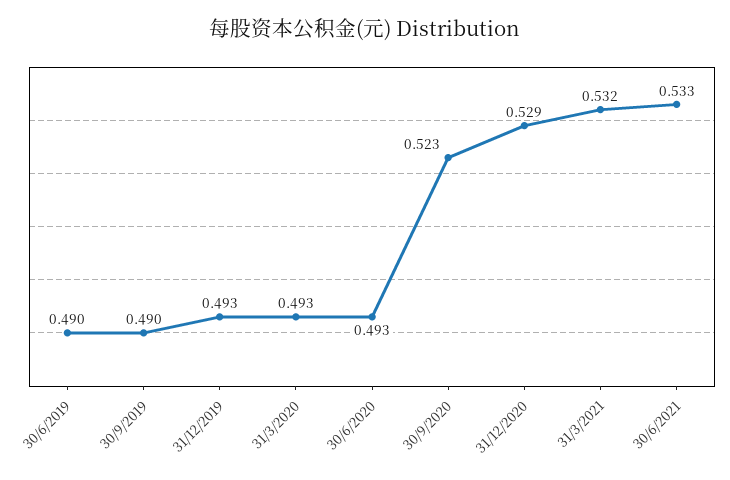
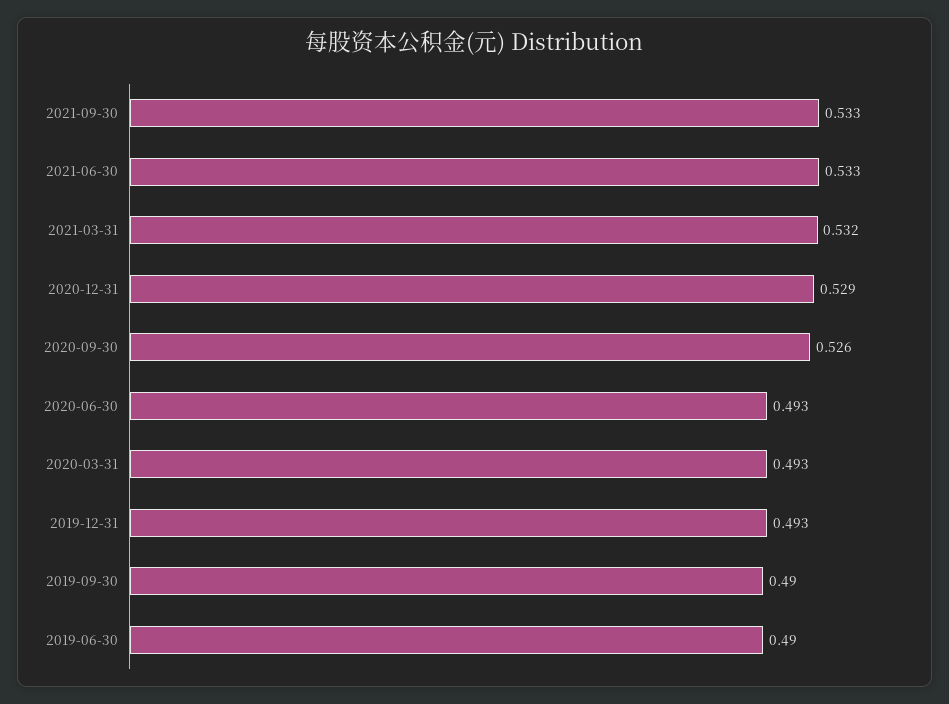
30/9/2020: 0.523 -> 0.526
2021-09-30: none -> 0.533

